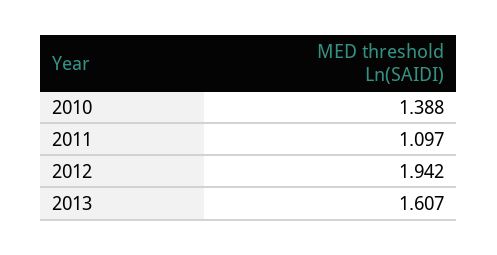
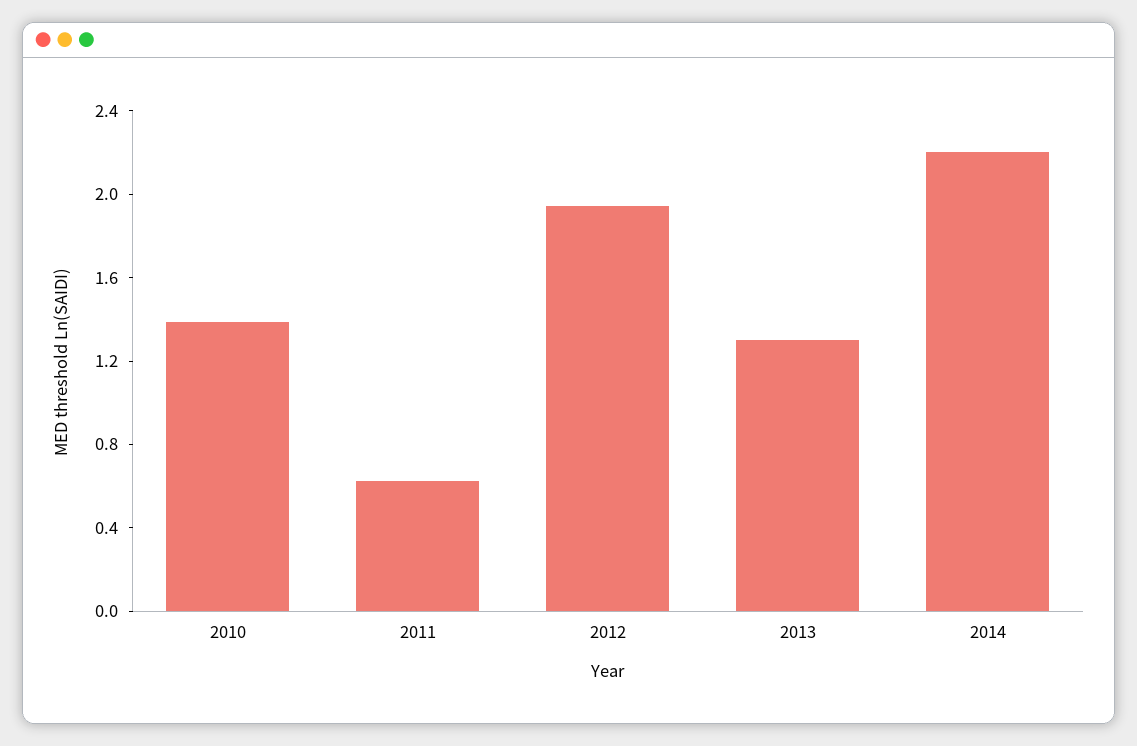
2011: 1.097 -> 0.6
2013: 1.607 -> 1.3
2014: none -> 2.2

